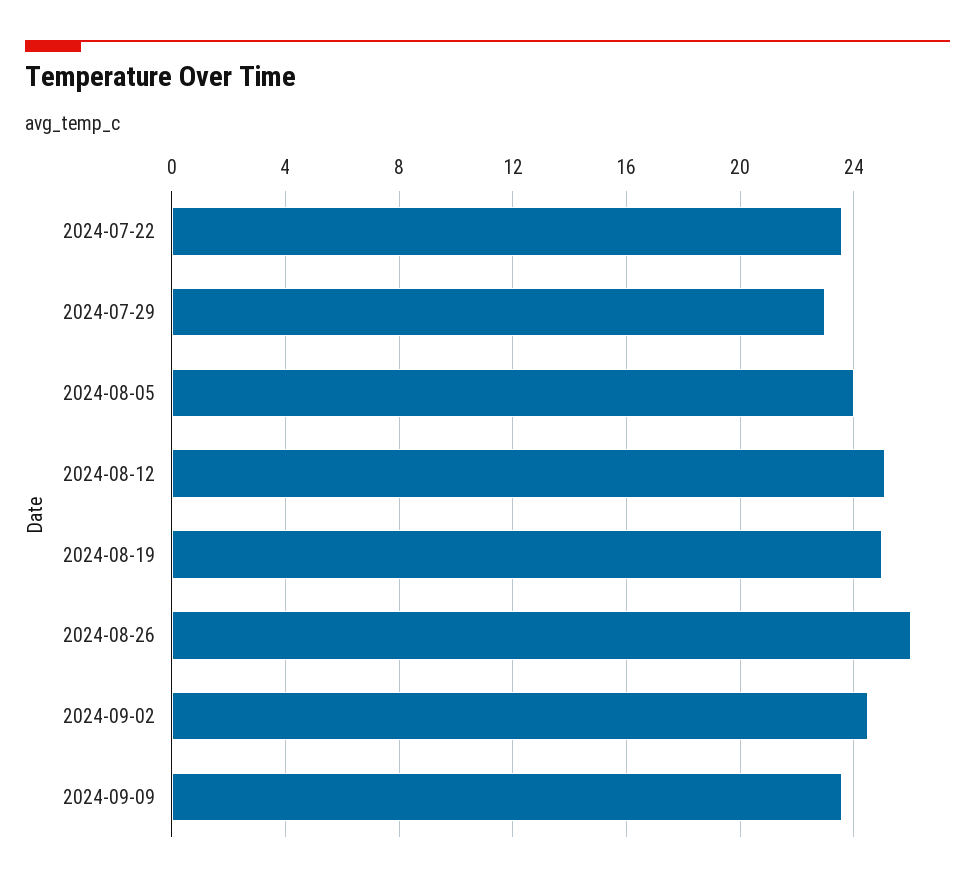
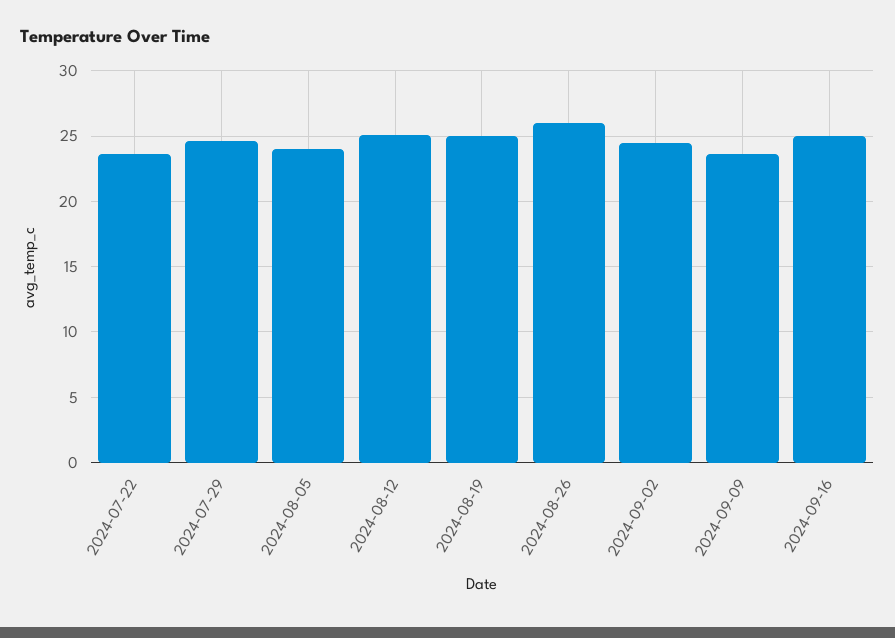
2024-07-29: 23 -> 24.5
2024-09-16: none -> 25

